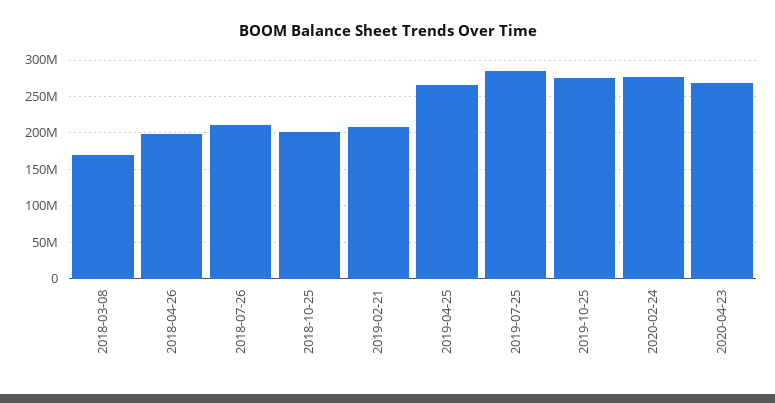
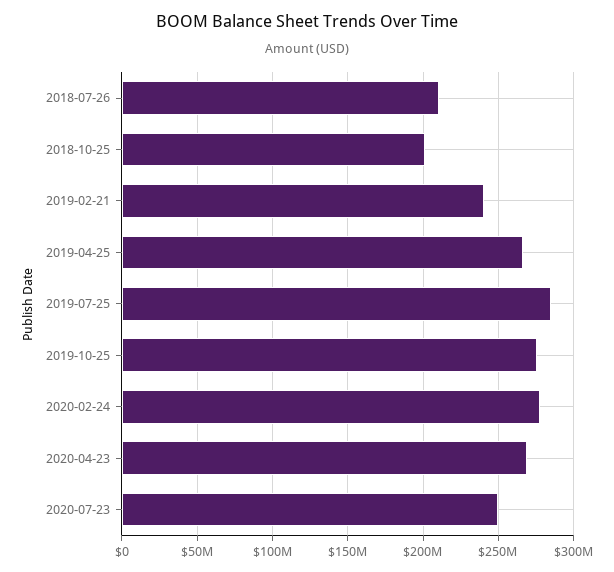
2018-03-08: 170000000 -> none
2018-04-26: 200000000 -> none
2019-02-21: 210000000 -> 240000000
2020-07-23: none -> 250000000

